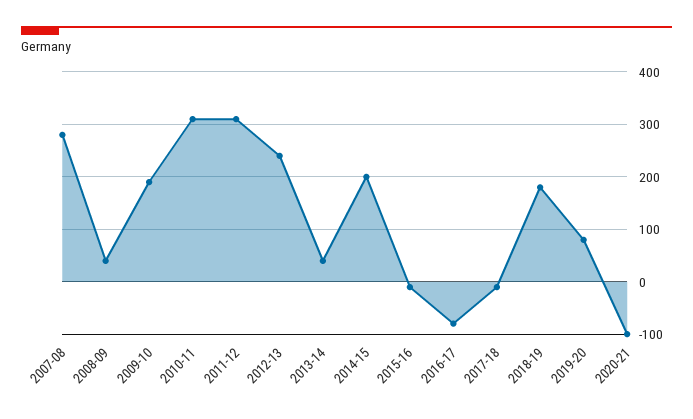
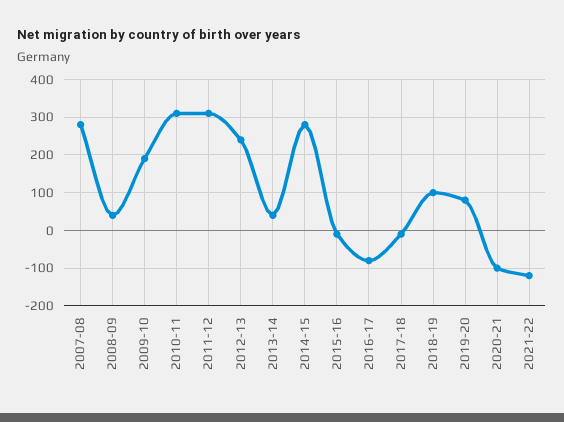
2014-15: 200 -> 280
2018-19: 180 -> 100
2021-22: none -> -120

